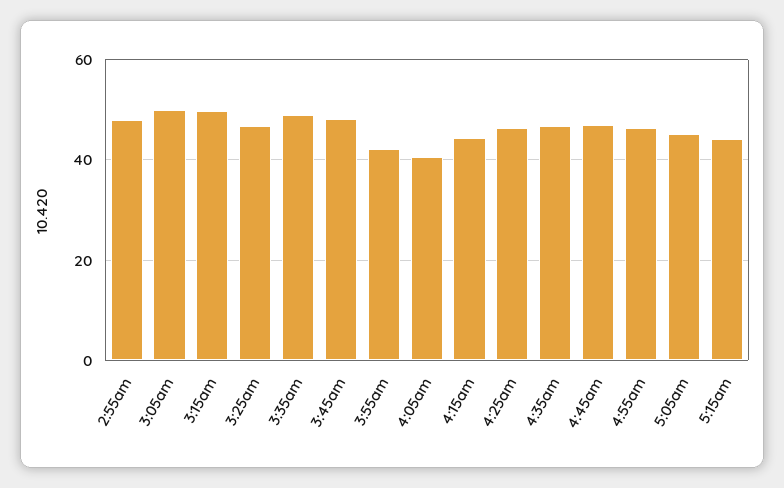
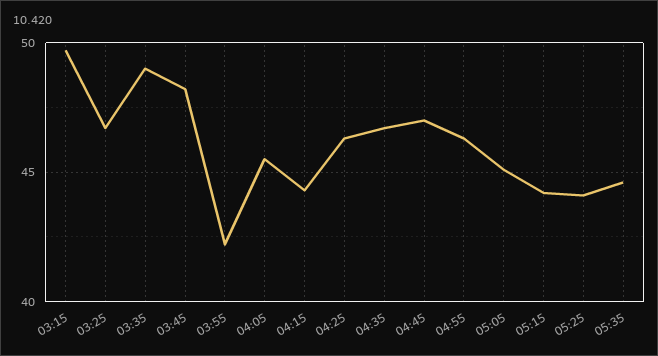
2:55am: 48 -> none
3:05am: 50 -> none
4:05am: 40 -> 45.5
05:25: none -> 44
05:35: none -> 44.5

